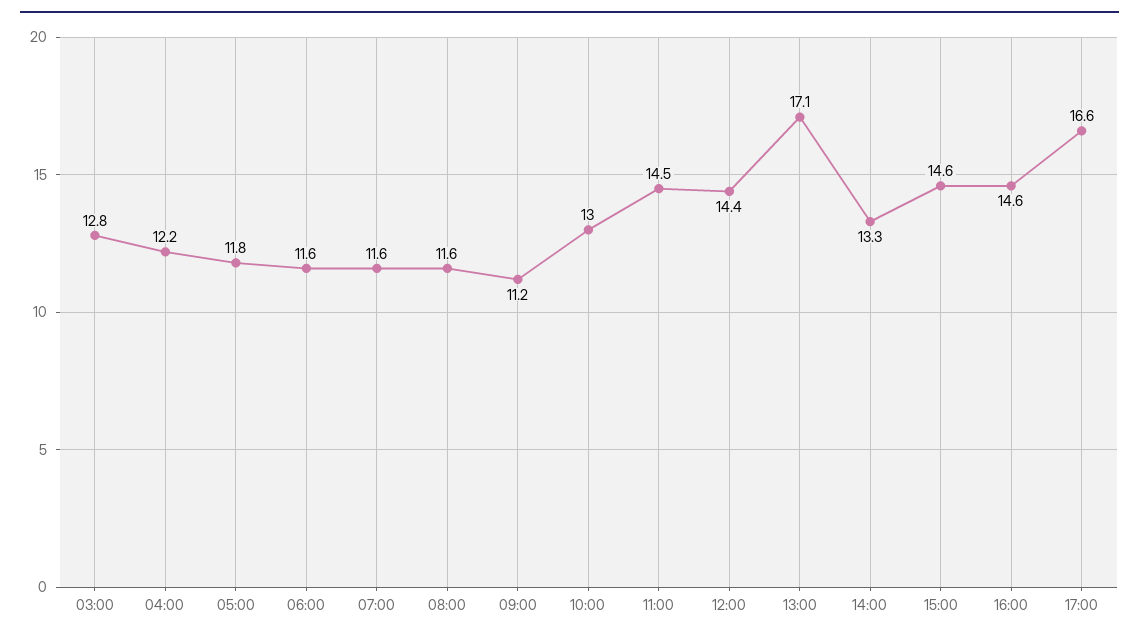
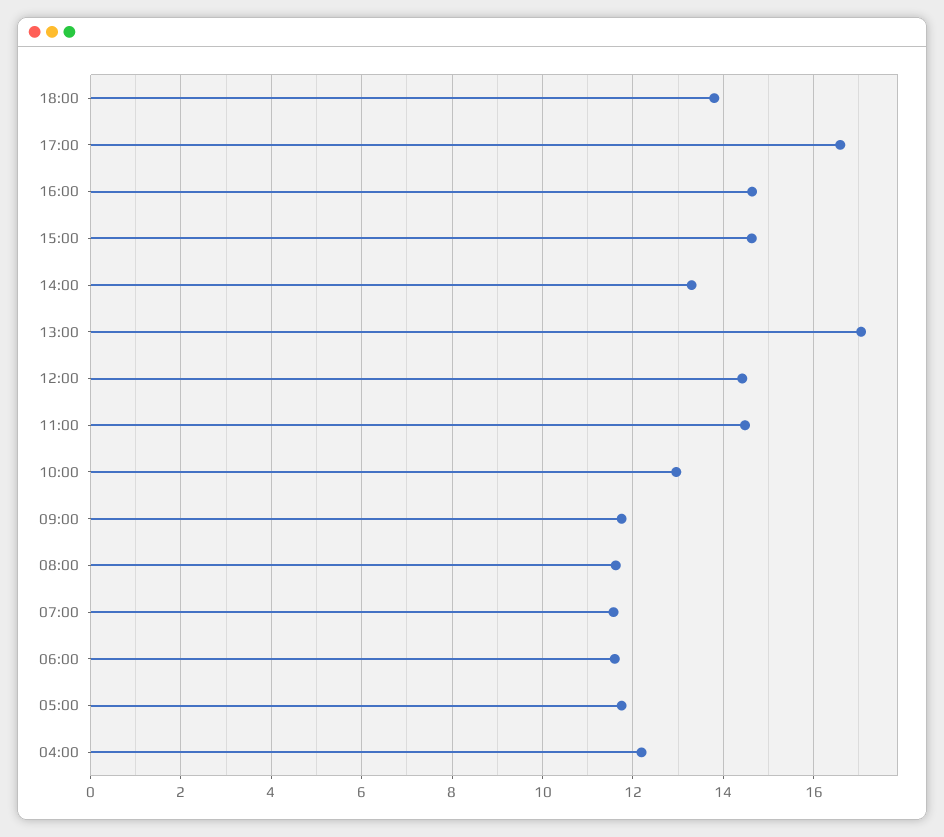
03:00: 12.8 -> none
09:00: 11.2 -> 11.8
18:00: none -> 13.8

